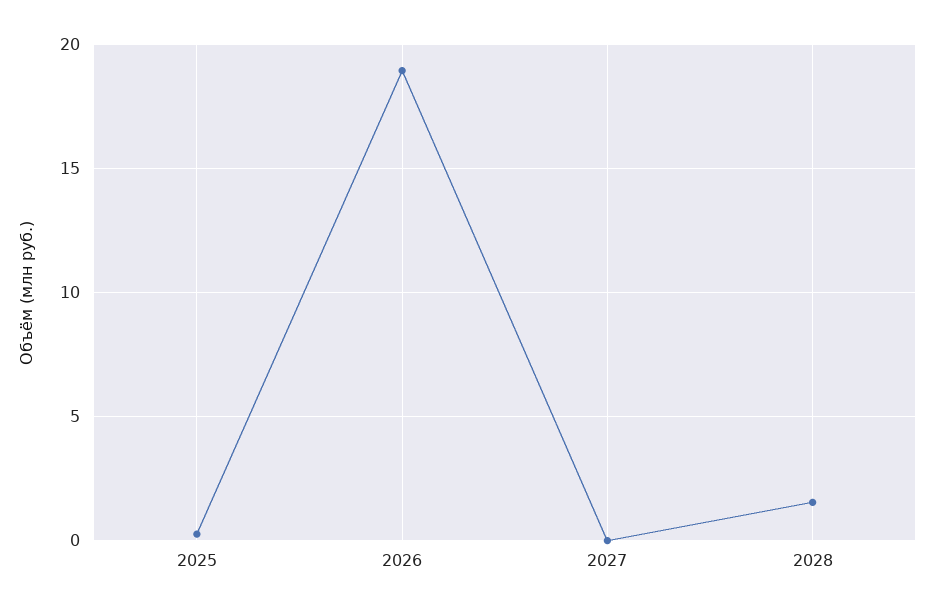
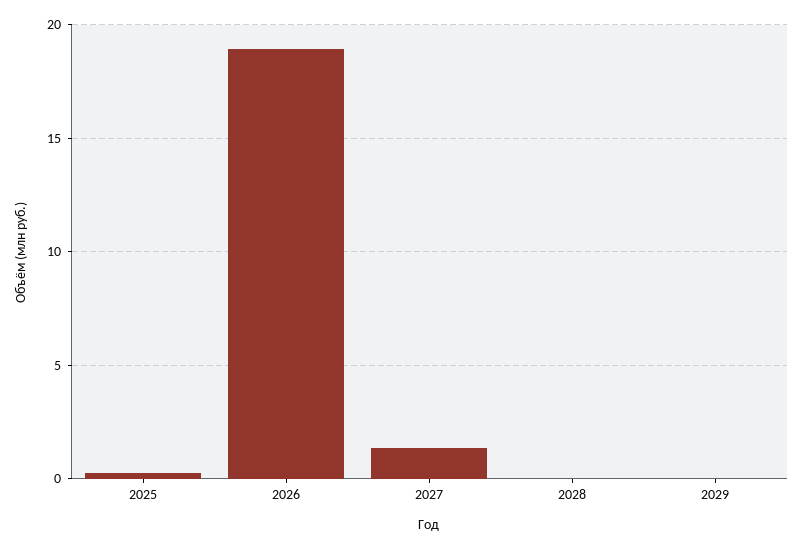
2027: 0 -> 1.5
2028: 1.5 -> 0
2029: none -> 0

